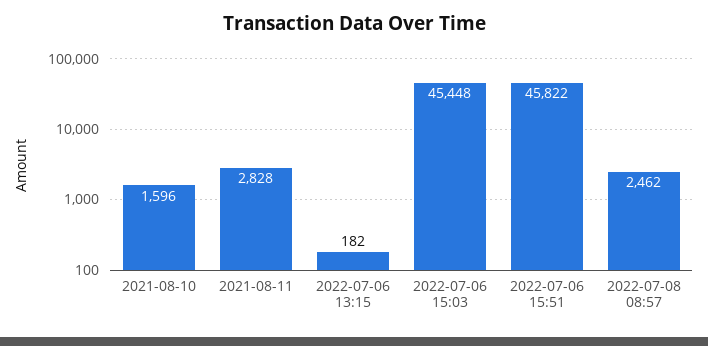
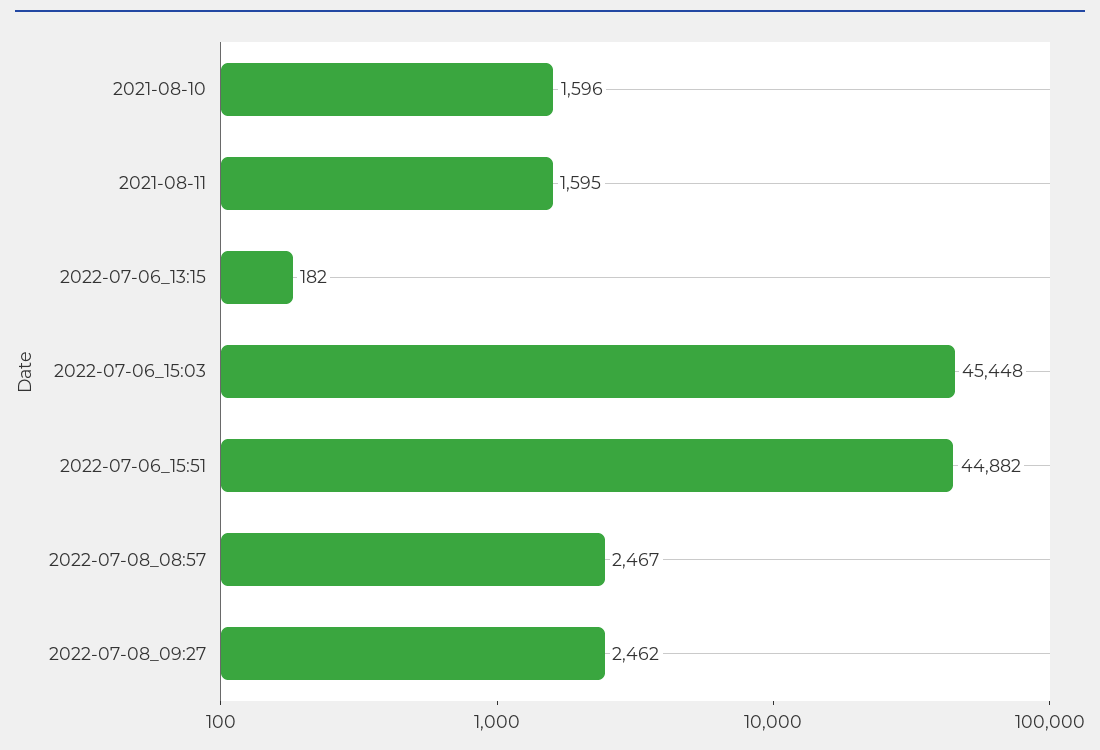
2021-08-11: 2828 -> 1595
2022-07-06 15:51: 45822 -> 44882
2022-07-08 08:57: 2462 -> 2467
2022-07-08_09:27: none -> 2462

